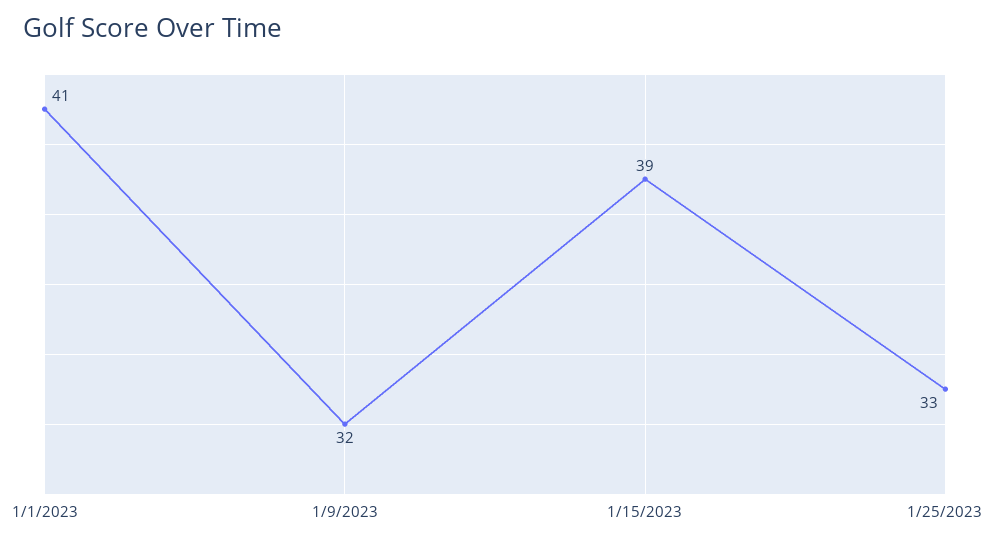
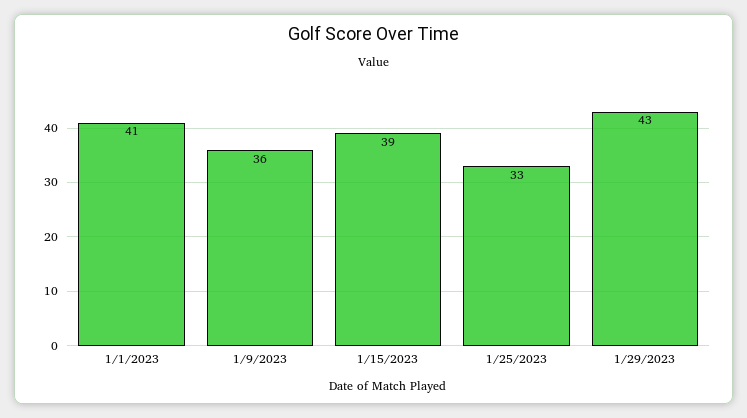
1/9/2023: 32 -> 36
1/29/2023: none -> 43

